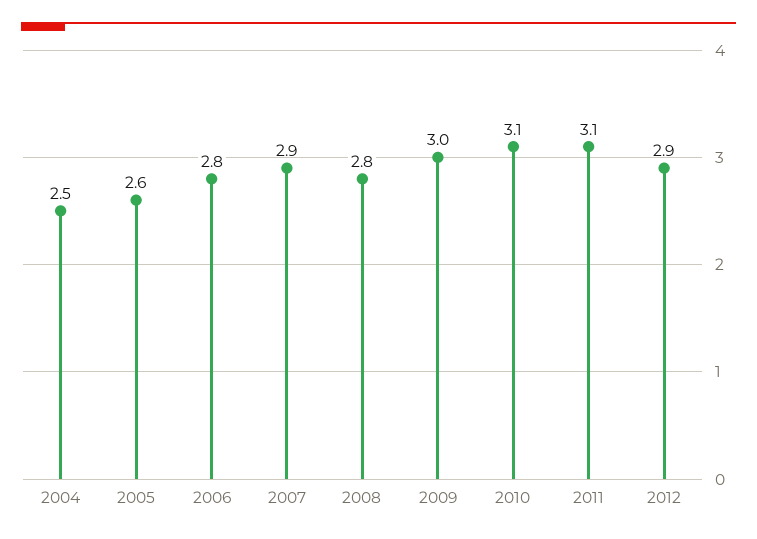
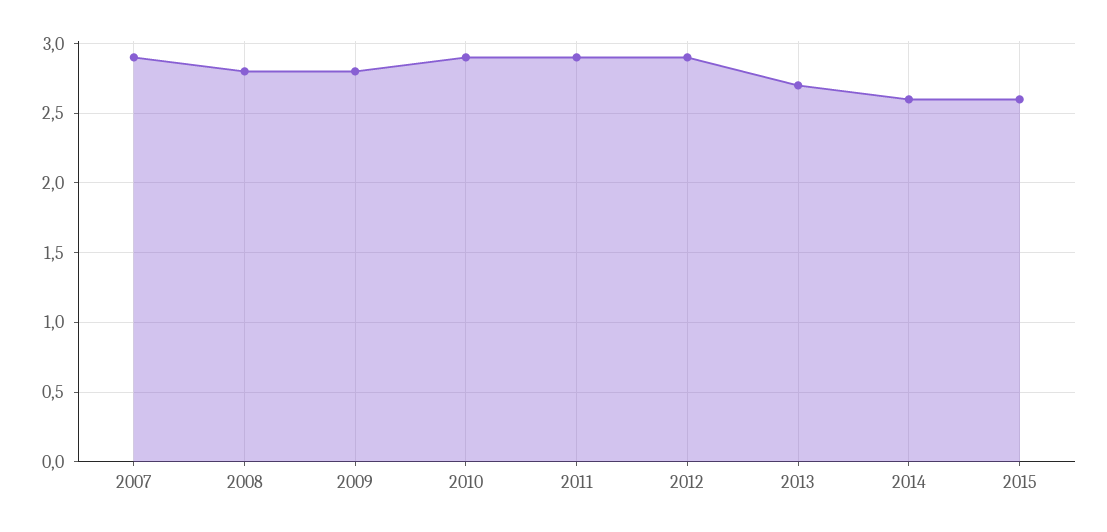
2004: 2.5 -> none
2005: 2.6 -> none
2006: 2.8 -> none
2009: 3 -> 2.8
2010: 3.1 -> 2.9
2011: 3.1 -> 2.9
2013: none -> 2.7
2014: none -> 2.6
2015: none -> 2.6

